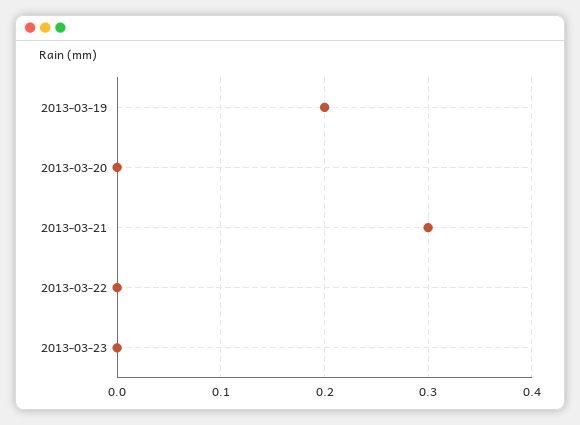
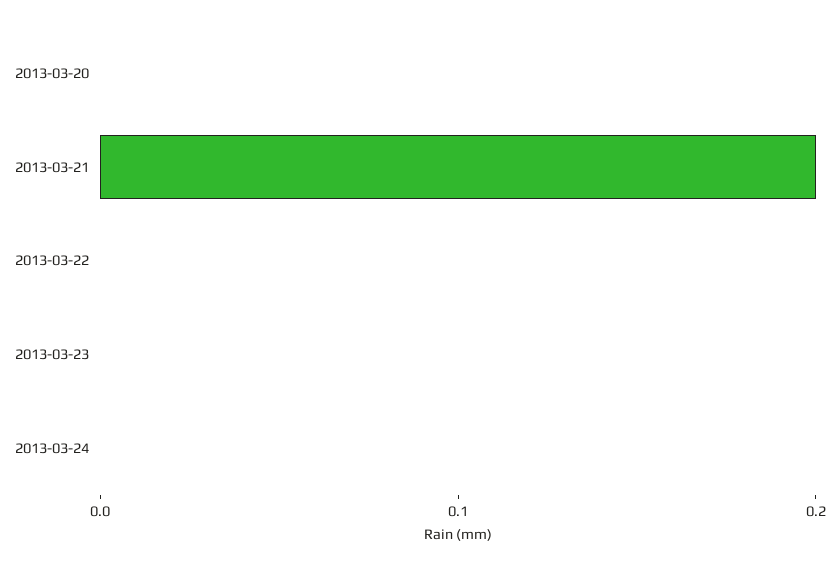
2013-03-19: 0.2 -> none
2013-03-21: 0.3 -> 0.2
2013-03-24: none -> 0

